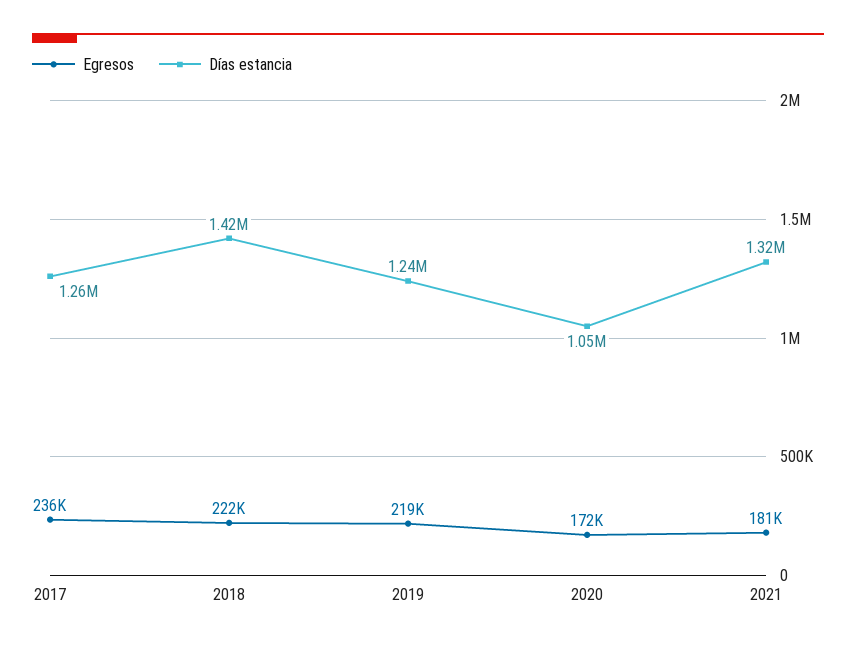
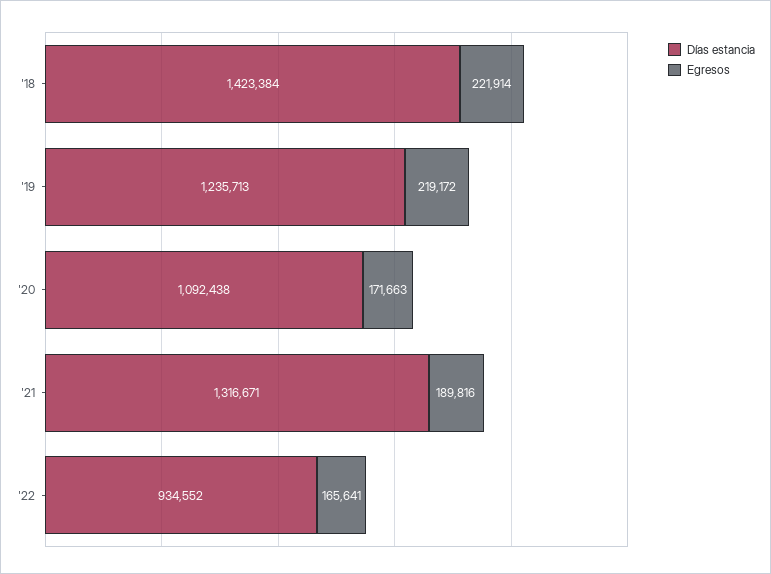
Egresos, 2017: 236000 -> none
Días estancia, 2017: 1260000 -> none
Días estancia, 2020: 1050000 -> 1092438
Egresos, 2021: 181000 -> 189816
Días estancia, '22: none -> 934552
Egresos, '22: none -> 165641

